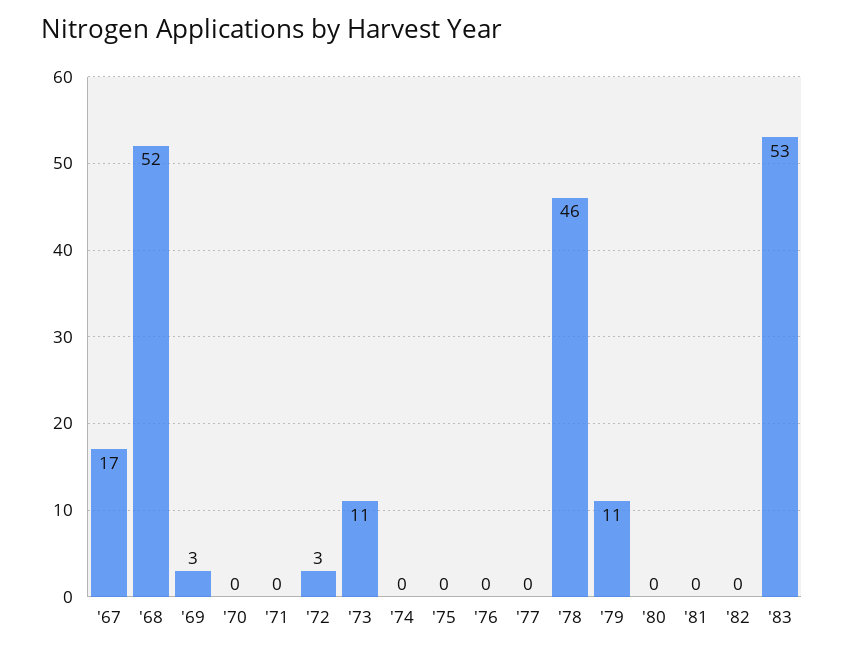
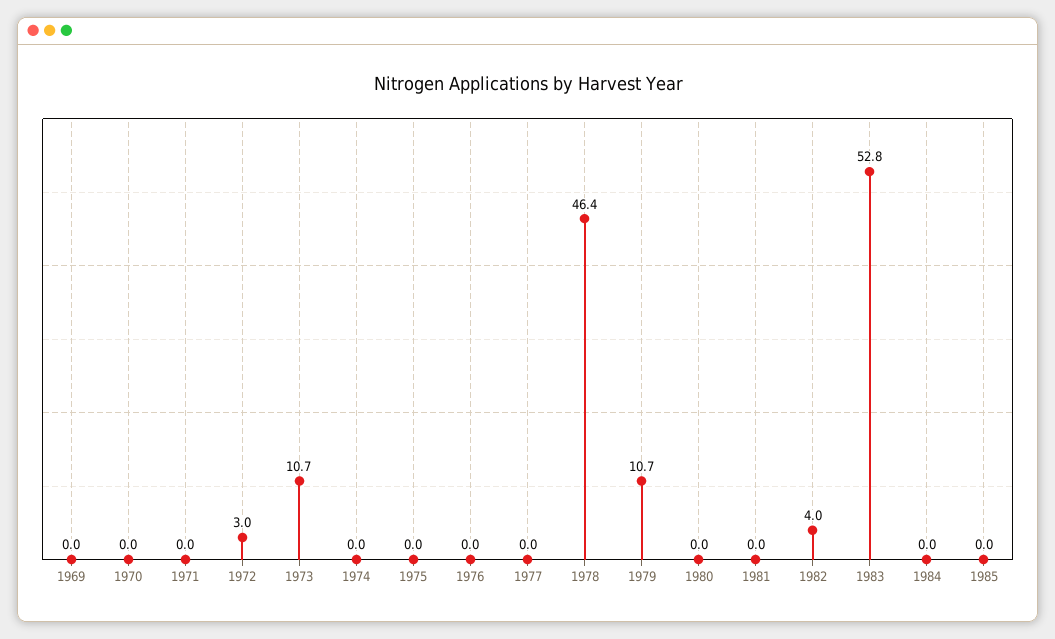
'67: 17 -> none
'68: 52 -> none
'69: 3 -> 0
'82: 0 -> 4
1984: none -> 0
1985: none -> 0

